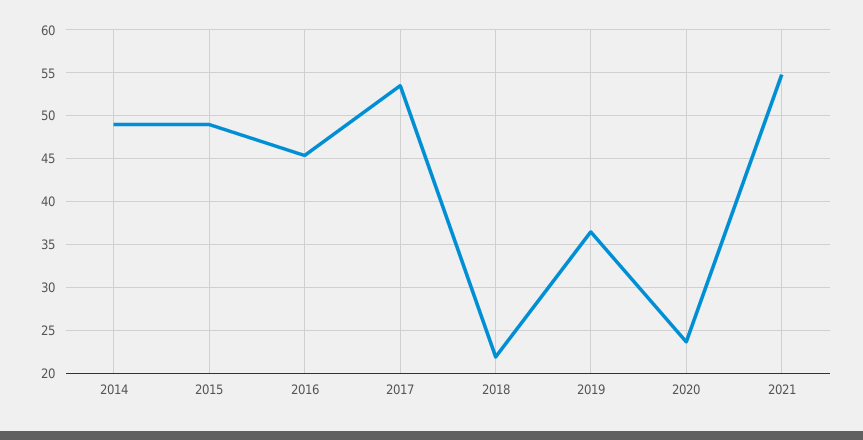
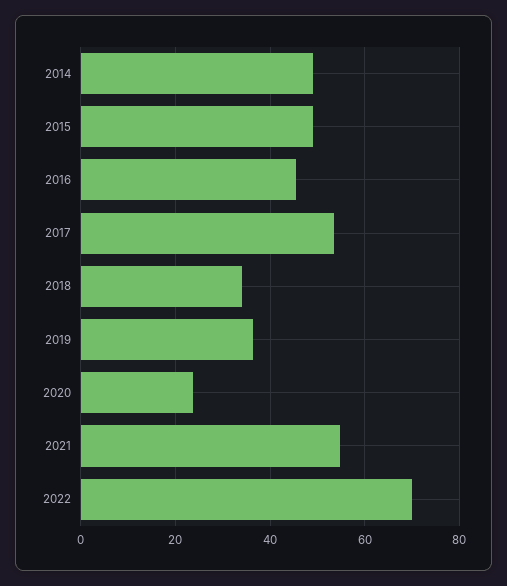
2018: 22 -> 34
2022: none -> 70

